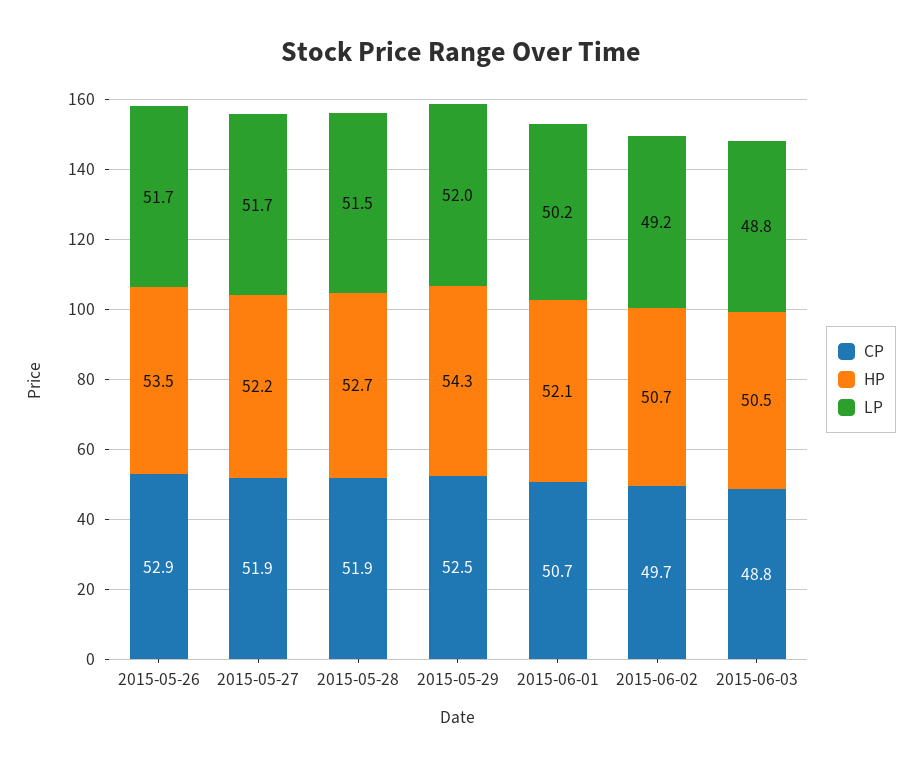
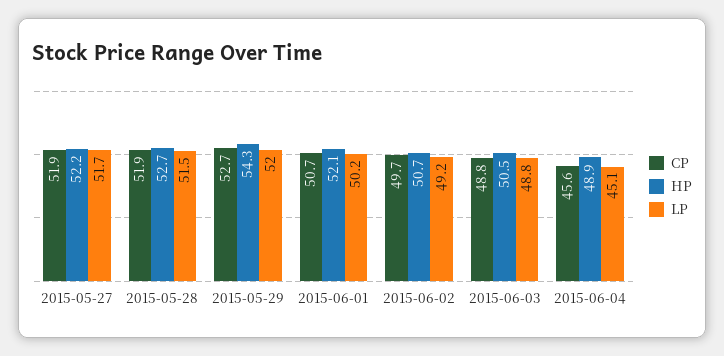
CP, 2015-05-26: 52.9 -> none
HP, 2015-05-26: 53.5 -> none
LP, 2015-05-26: 51.7 -> none
CP, 2015-05-29: 52.5 -> 52.7
CP, 2015-06-04: none -> 45.6
HP, 2015-06-04: none -> 48.9
LP, 2015-06-04: none -> 45.1

